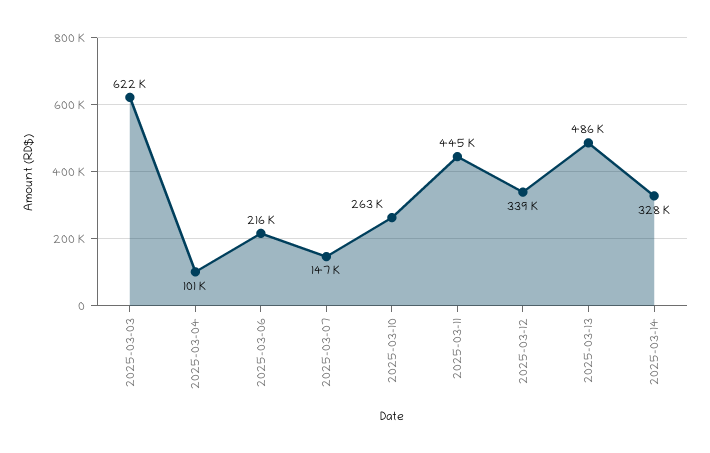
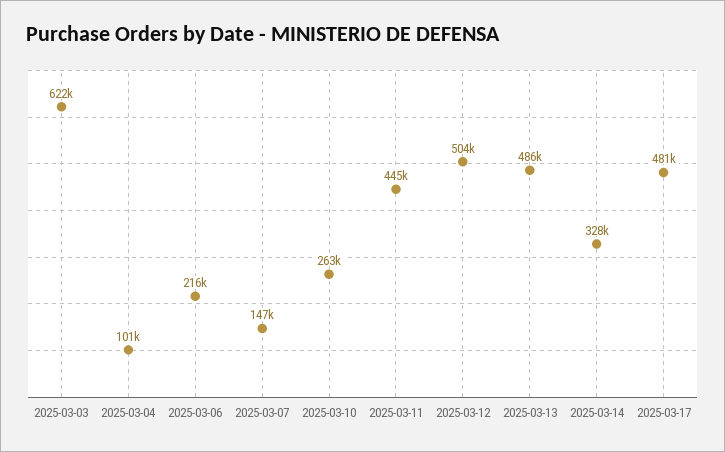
2025-03-12: 339000 -> 504000
2025-03-17: none -> 481000

